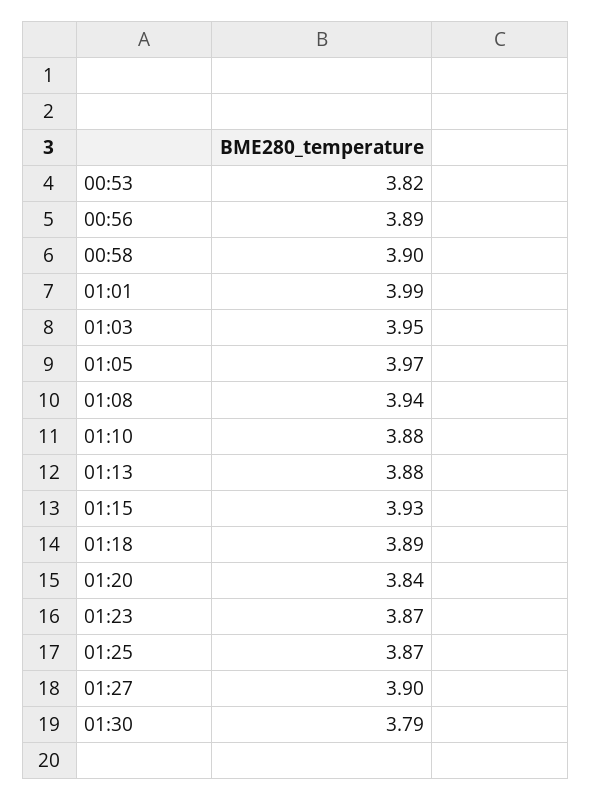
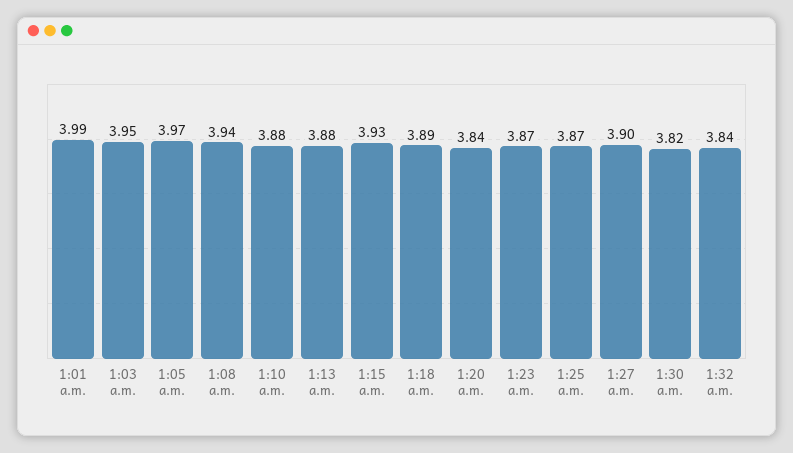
00:53: 3.82 -> none
00:56: 3.89 -> none
00:58: 3.9 -> none
01:30: 3.79 -> 3.82
1:32 a.m.: none -> 3.84

